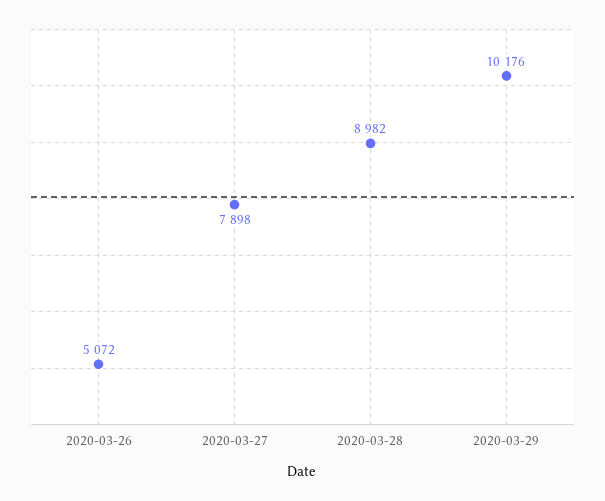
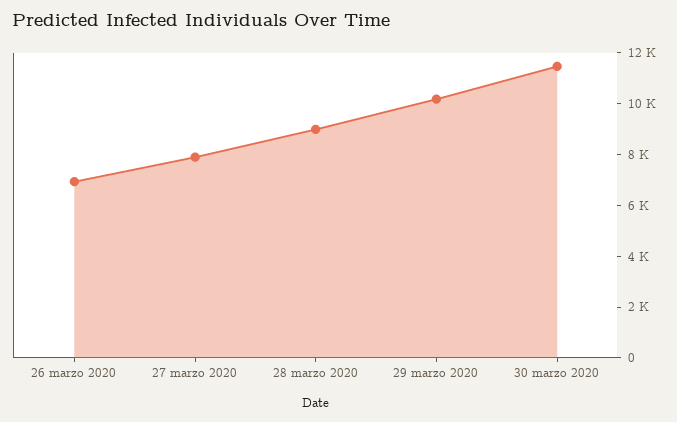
2020-03-26: 5072 -> 7000
30 marzo 2020: none -> 11500

